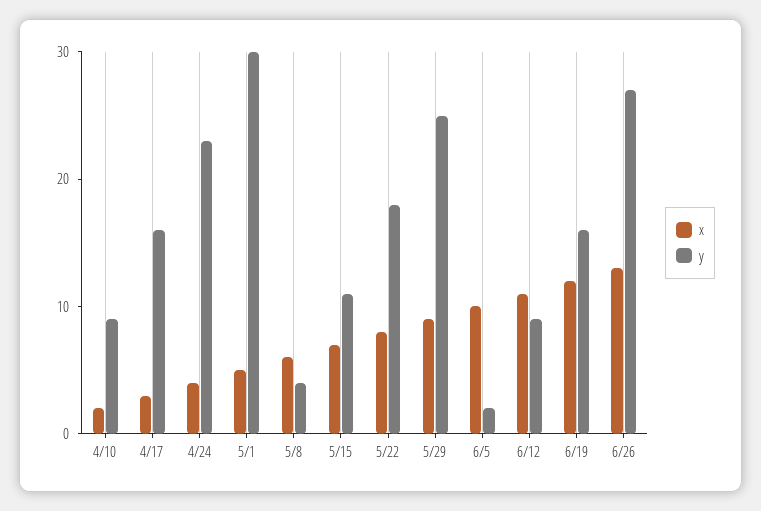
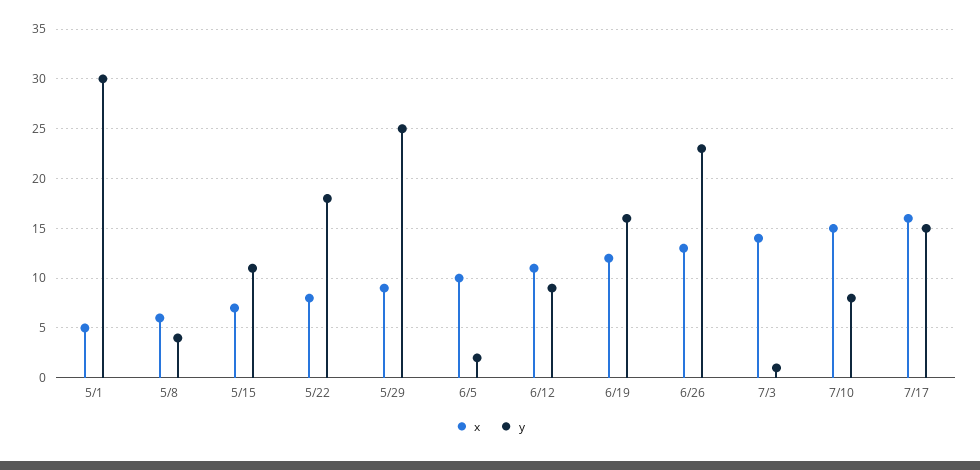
x, 4/10: 2 -> none
y, 4/10: 9 -> none
x, 4/17: 3 -> none
y, 4/17: 16 -> none
x, 4/24: 4 -> none
y, 4/24: 23 -> none
y, 6/26: 27 -> 23
x, 7/3: none -> 14
y, 7/3: none -> 1
x, 7/10: none -> 15
y, 7/10: none -> 8
x, 7/17: none -> 16
y, 7/17: none -> 15

